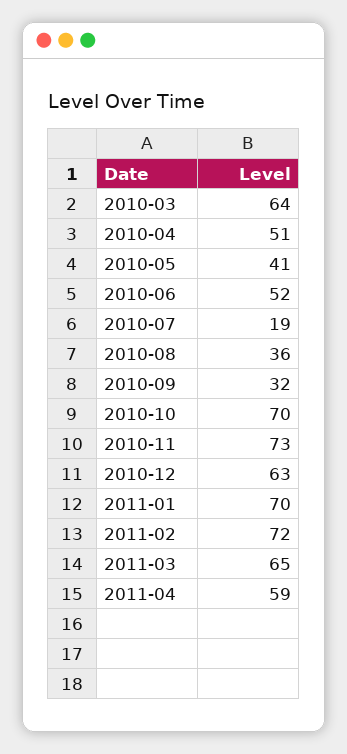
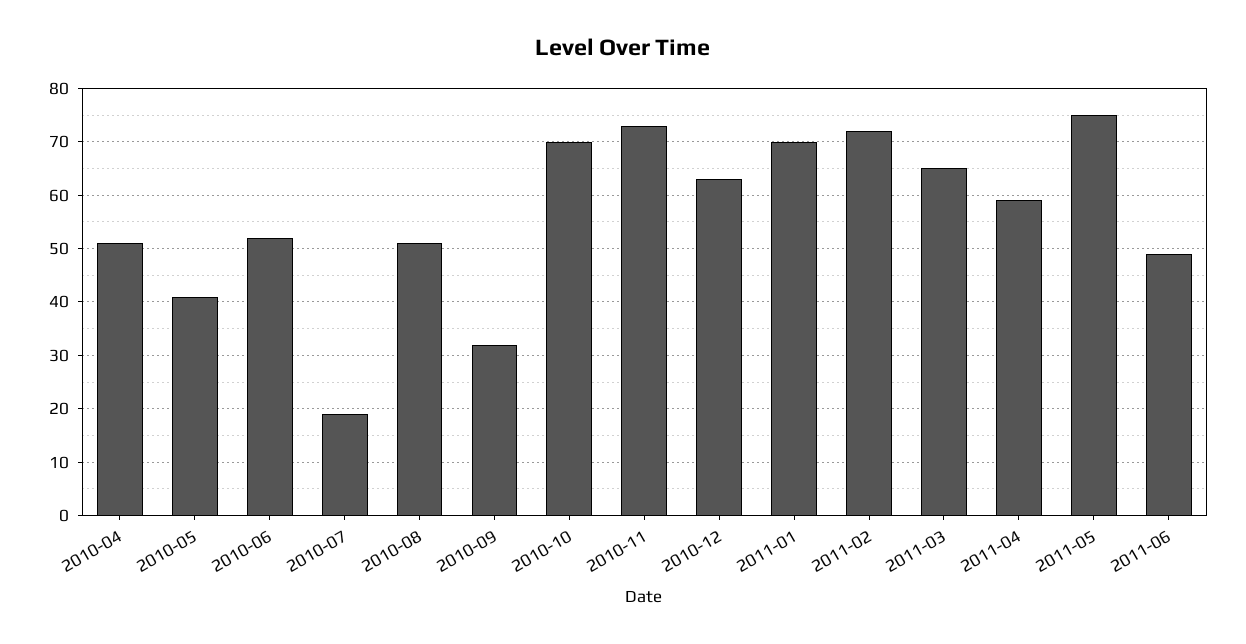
2010-03: 64 -> none
2010-08: 36 -> 50
2011-05: none -> 75
2011-06: none -> 50

